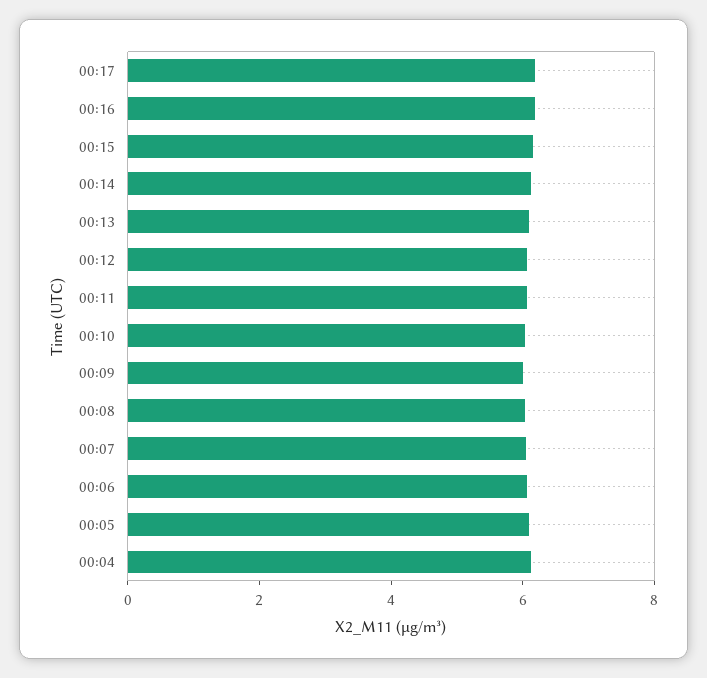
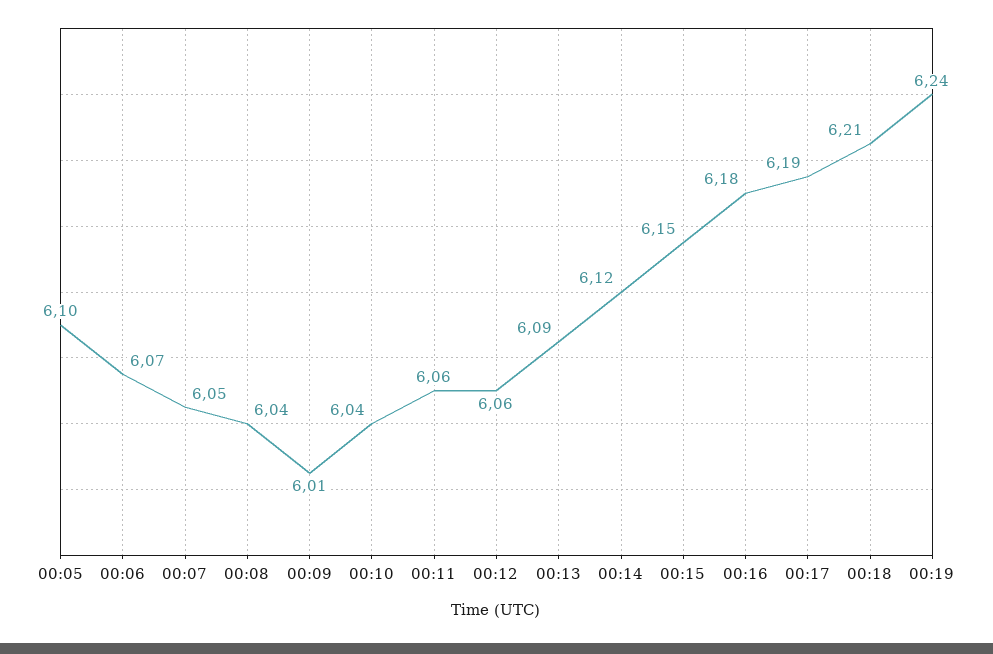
00:04: 6 -> none
00:18: none -> 6.21
00:19: none -> 6.24

